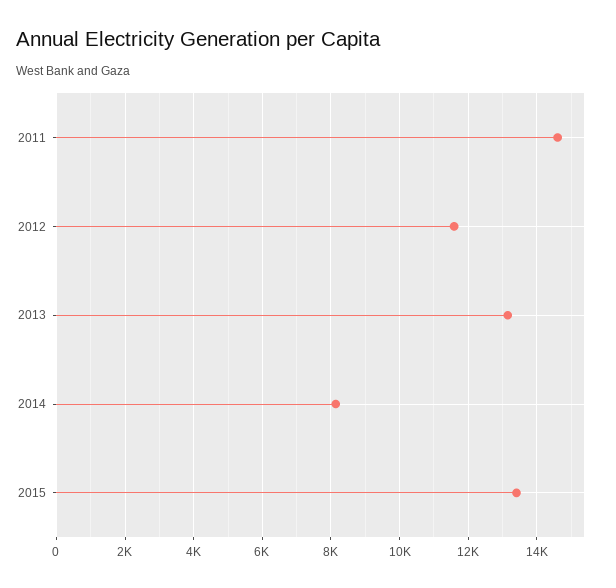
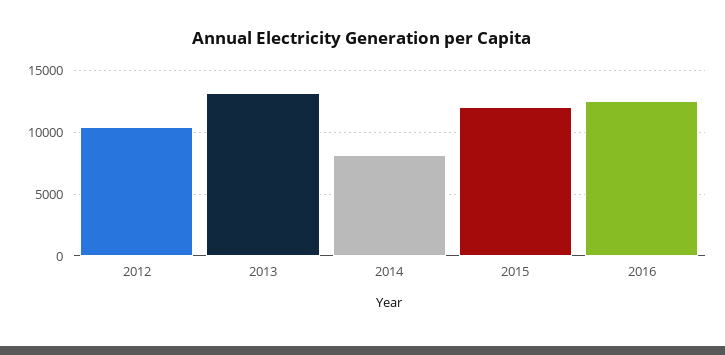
2011: 14600 -> none
2012: 11600 -> 10500
2015: 13400 -> 12000
2016: none -> 12500

